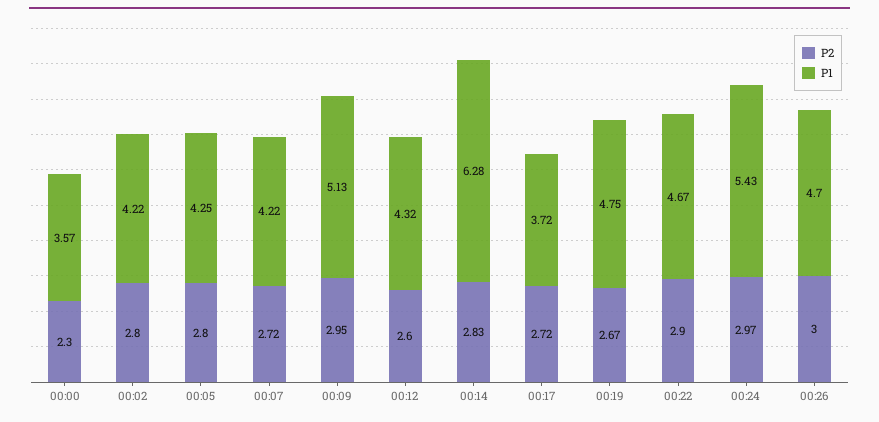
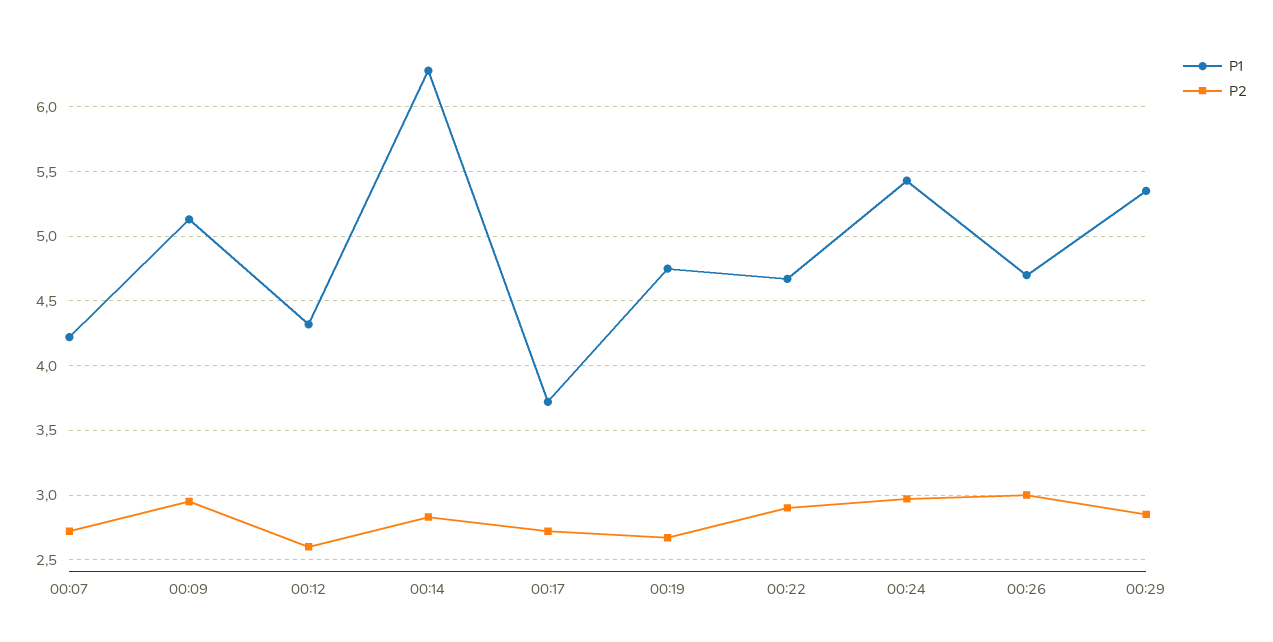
P2, 00:00: 2.3 -> none
P1, 00:00: 3.57 -> none
P2, 00:02: 2.8 -> none
P1, 00:02: 4.22 -> none
P2, 00:05: 2.8 -> none
P1, 00:05: 4.25 -> none
P1, 00:29: none -> 5.35
P2, 00:29: none -> 2.85

